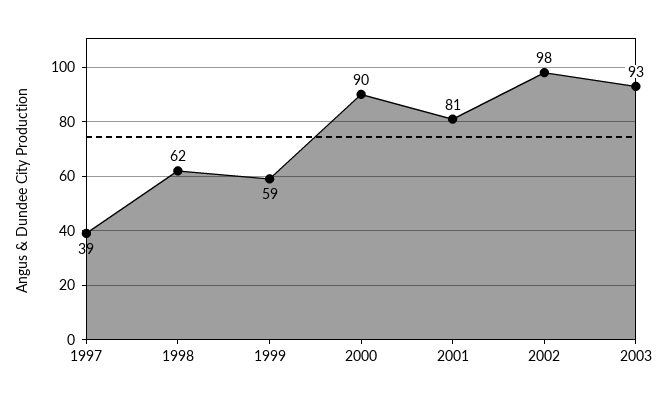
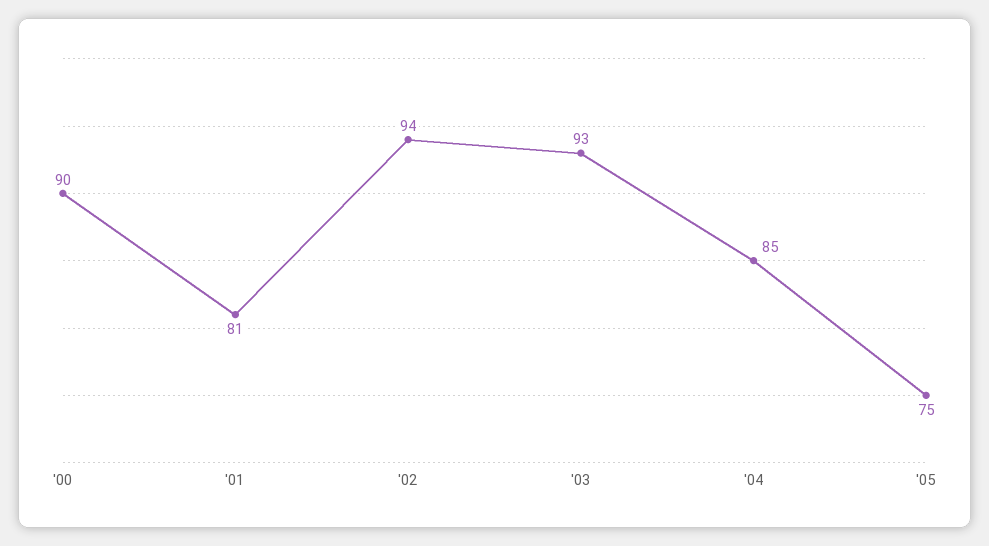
1997: 39 -> none
1998: 62 -> none
1999: 59 -> none
2002: 98 -> 94
'04: none -> 85
'05: none -> 75

